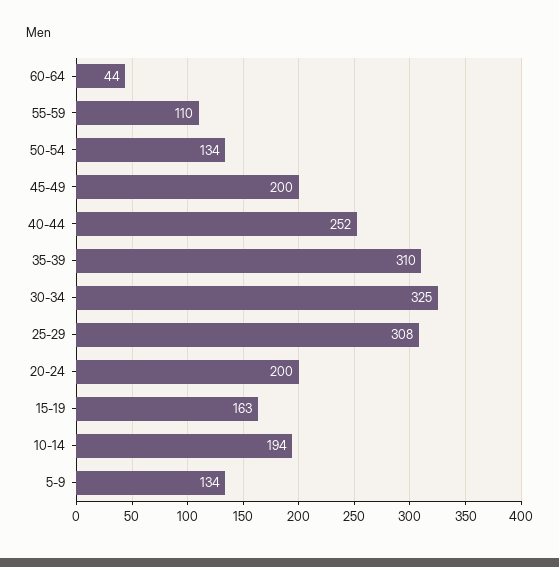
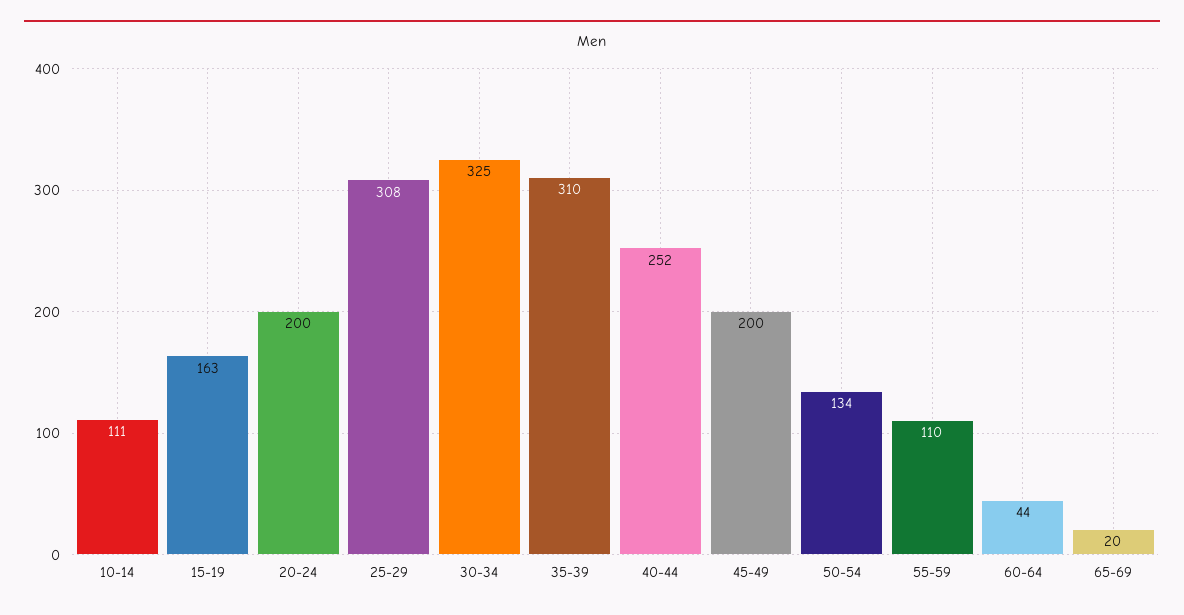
10-14: 194 -> 111
5-9: 134 -> none
65-69: none -> 20

